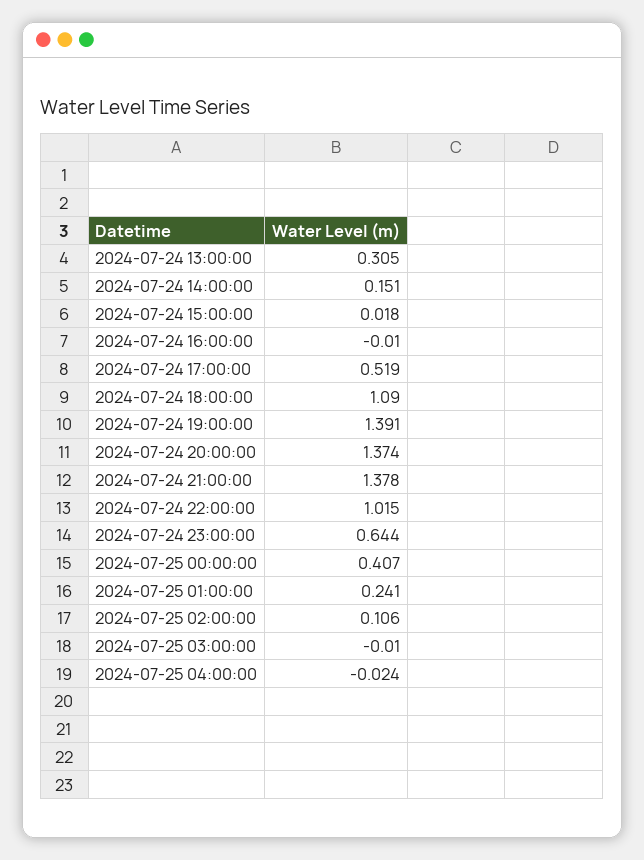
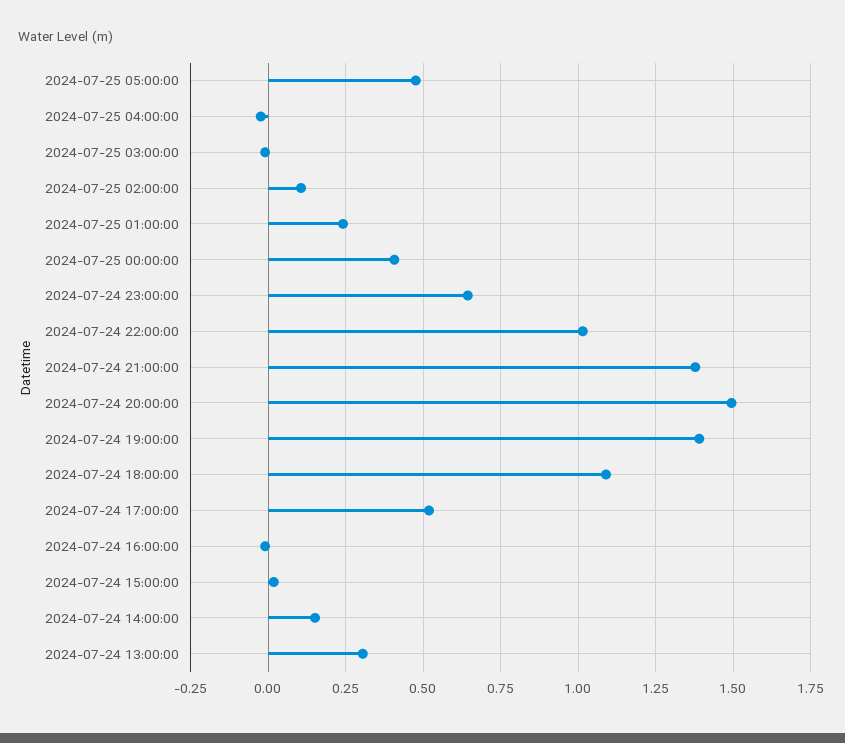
2024-07-24 20:00:00: 1.374 -> 1.5
2024-07-25 05:00:00: none -> 0.475

